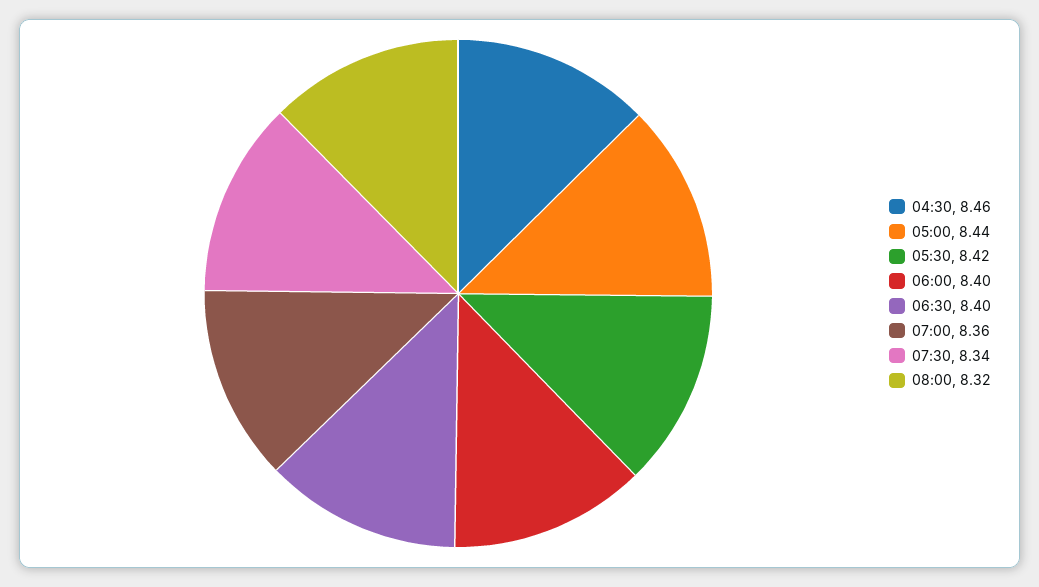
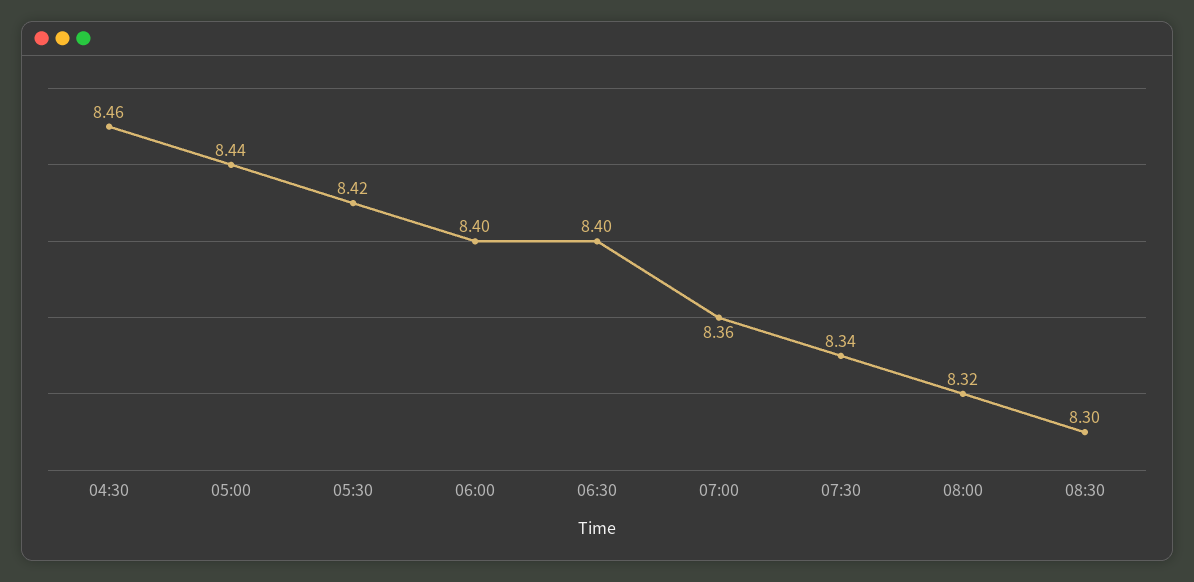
08:30: none -> 8.3

